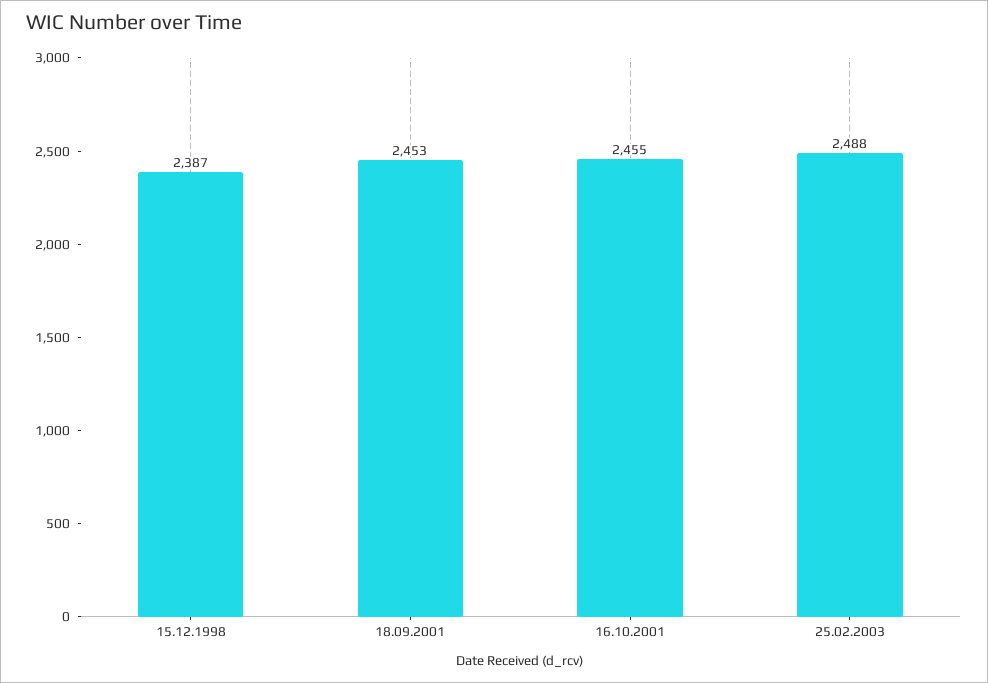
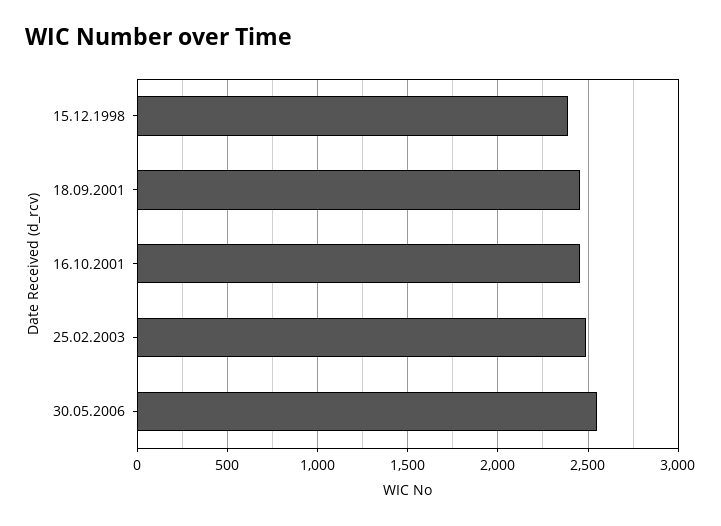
30.05.2006: none -> 2550

